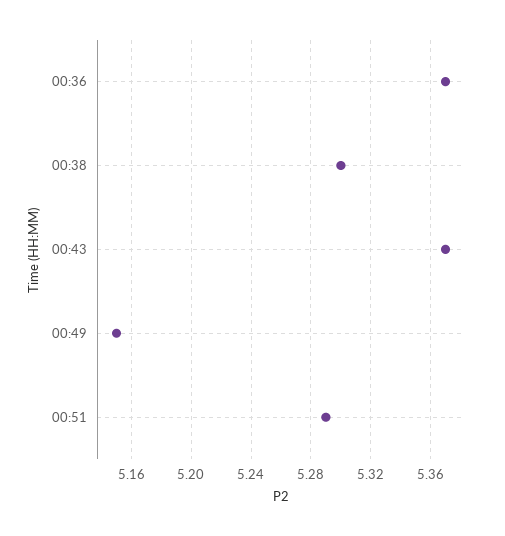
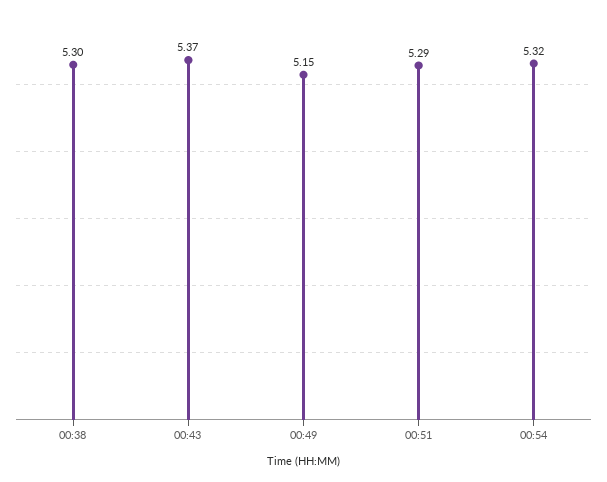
00:36: 5.37 -> none
00:54: none -> 5.32

